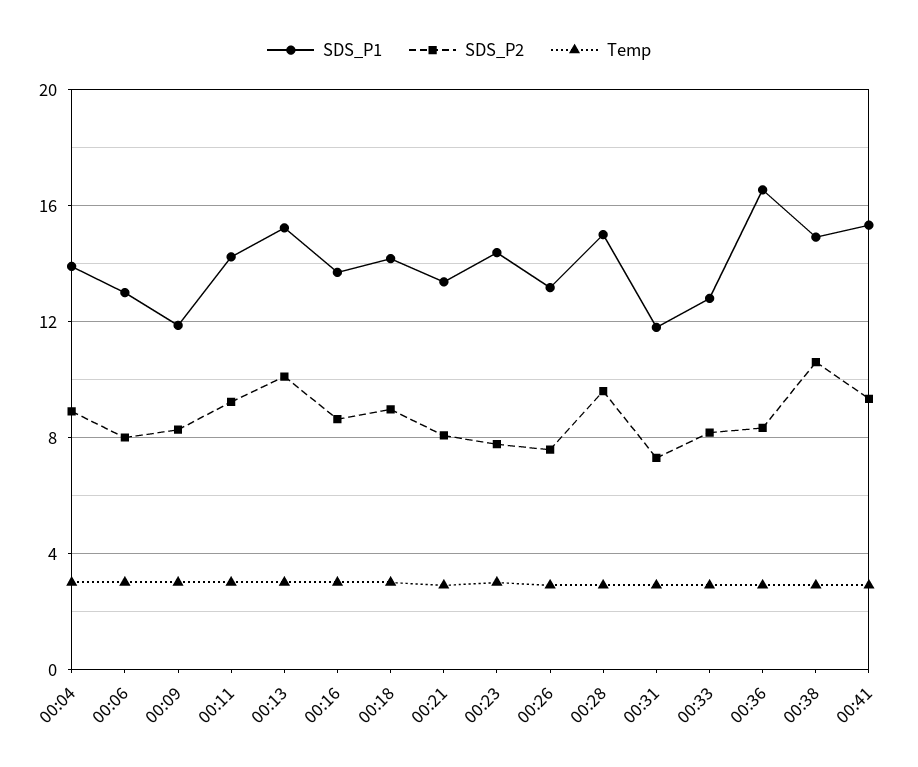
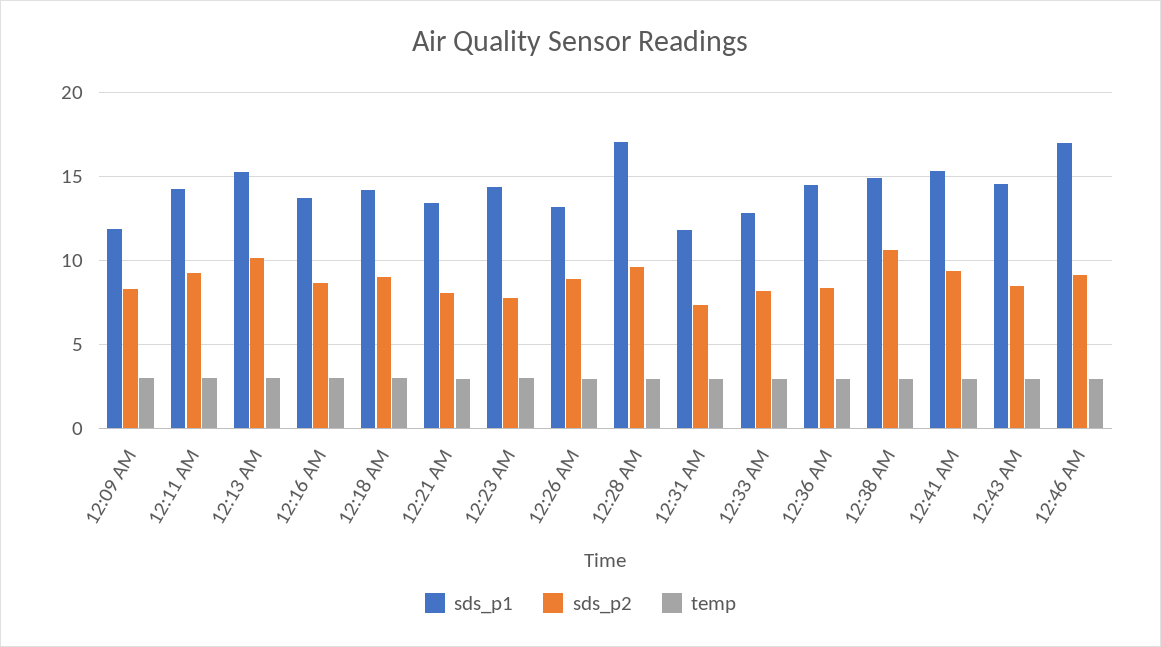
SDS_P1, 00:04: 14 -> none
SDS_P2, 00:04: 9 -> none
Temp, 00:04: 3 -> none
SDS_P1, 00:06: 13 -> none
SDS_P2, 00:06: 8 -> none
Temp, 00:06: 3 -> none
SDS_P2, 00:26: 7.5 -> 9
SDS_P1, 00:28: 15 -> 17
SDS_P1, 00:36: 16.5 -> 14.5
SDS_P1, 12:43 AM: none -> 14.5
SDS_P2, 12:43 AM: none -> 8.5
Temp, 12:43 AM: none -> 3
SDS_P1, 12:46 AM: none -> 17
SDS_P2, 12:46 AM: none -> 9
Temp, 12:46 AM: none -> 3

